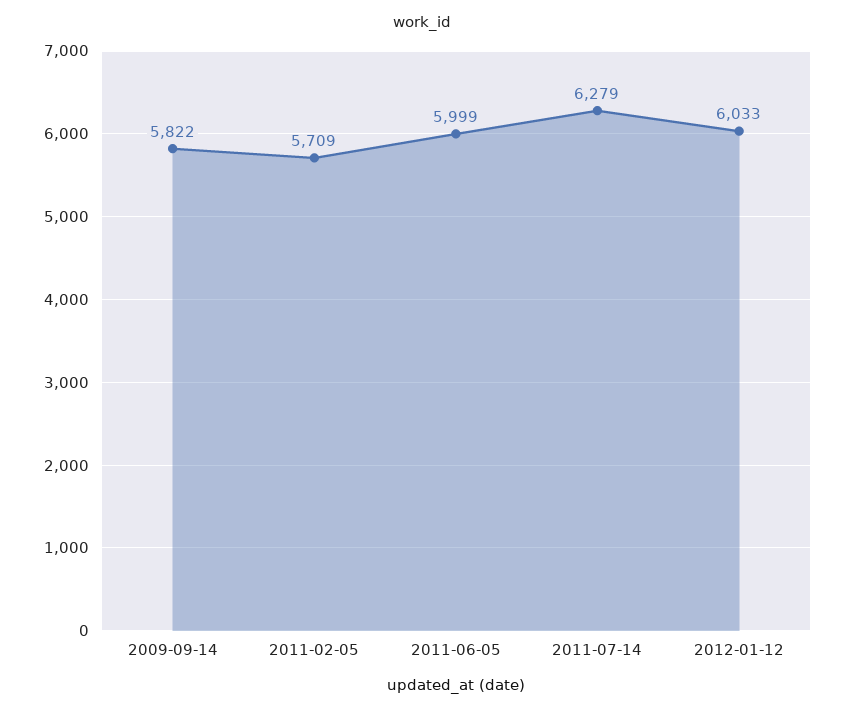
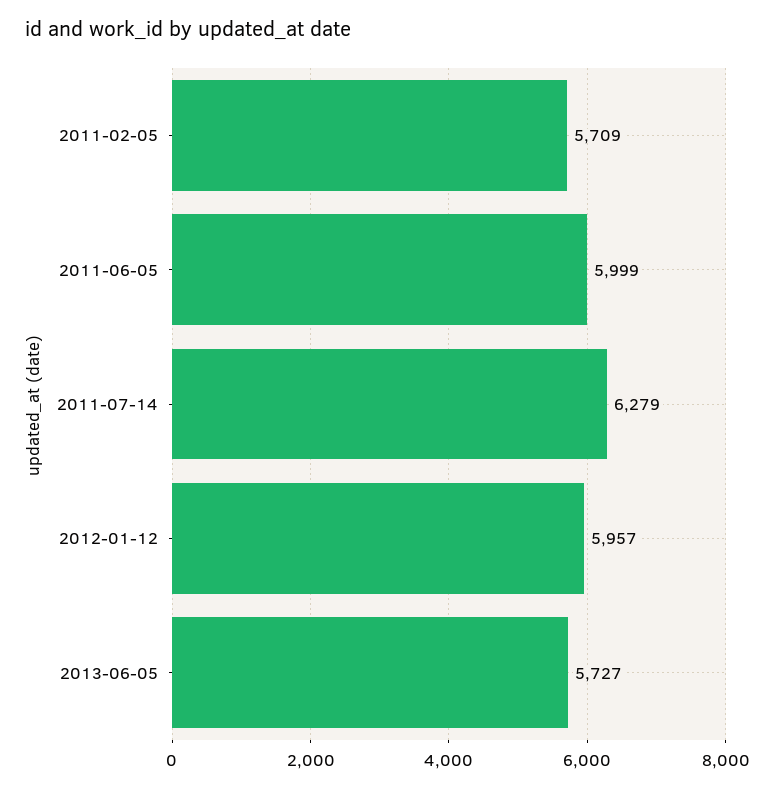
2009-09-14: 5822 -> none
2012-01-12: 6033 -> 5957
2013-06-05: none -> 5727

